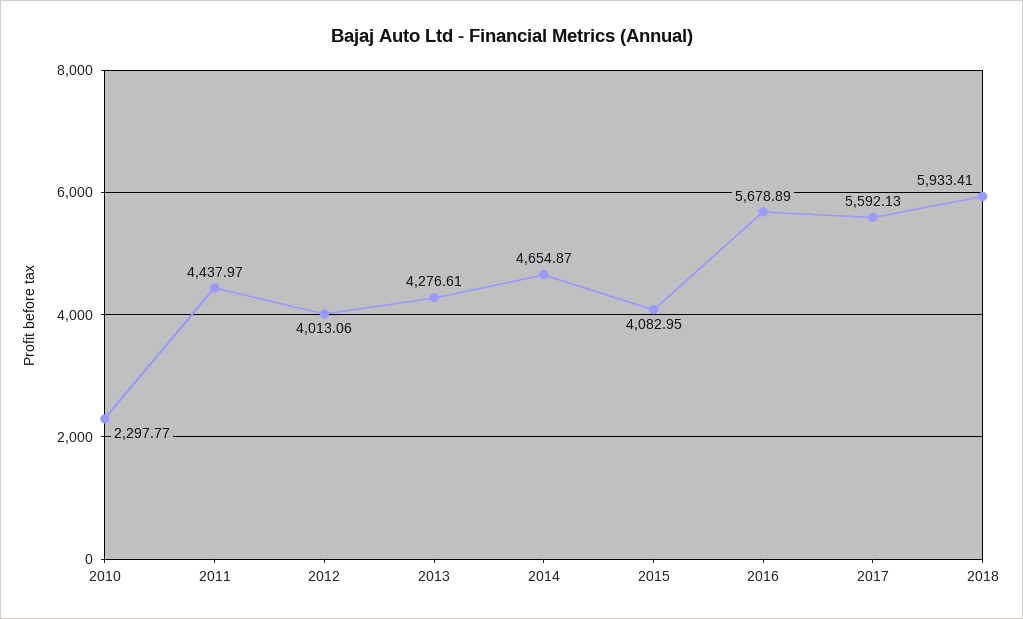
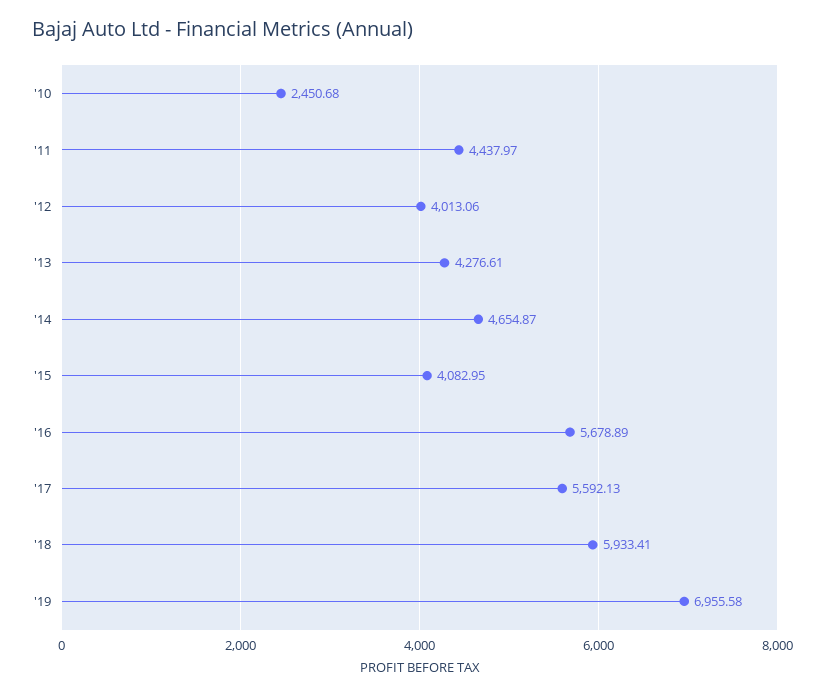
2010: 2297.77 -> 2450.68
'19: none -> 6955.58

